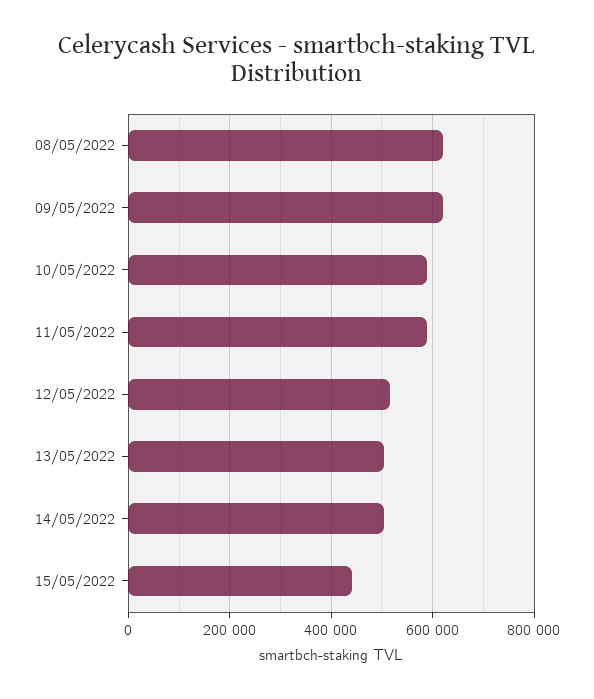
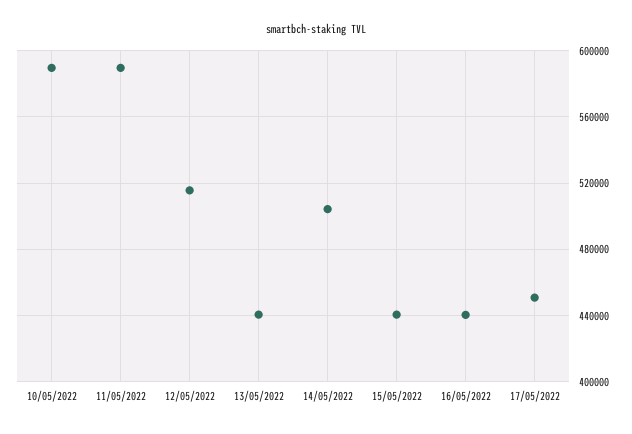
08/05/2022: 620000 -> none
09/05/2022: 620000 -> none
13/05/2022: 500000 -> 440000
16/05/2022: none -> 440000
17/05/2022: none -> 450000

